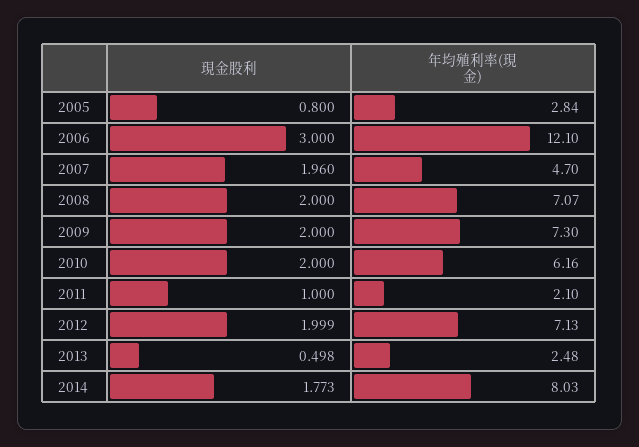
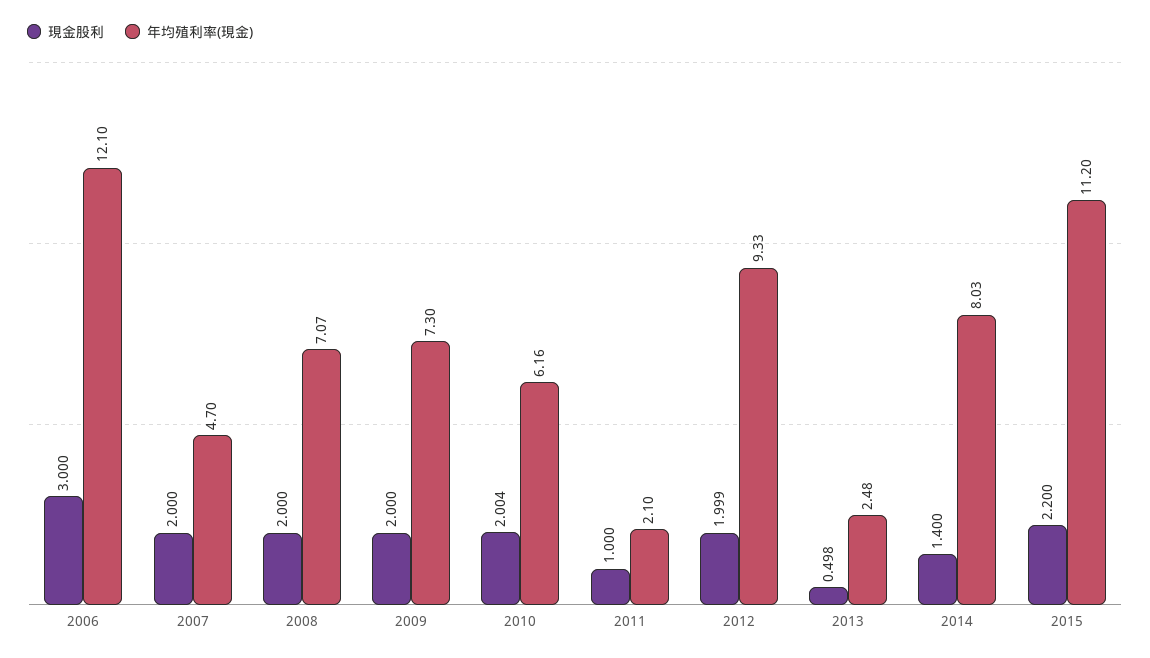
現金股利, 2005: 0.8 -> none
年均殖利率(現金), 2005: 2.84 -> none
現金股利, 2007: 1.96 -> 2
現金股利, 2010: 2 -> 2.004
年均殖利率(現金), 2012: 7.13 -> 9.33
現金股利, 2014: 1.773 -> 1.4
現金股利, 2015: none -> 2.2
年均殖利率(現金), 2015: none -> 11.2

